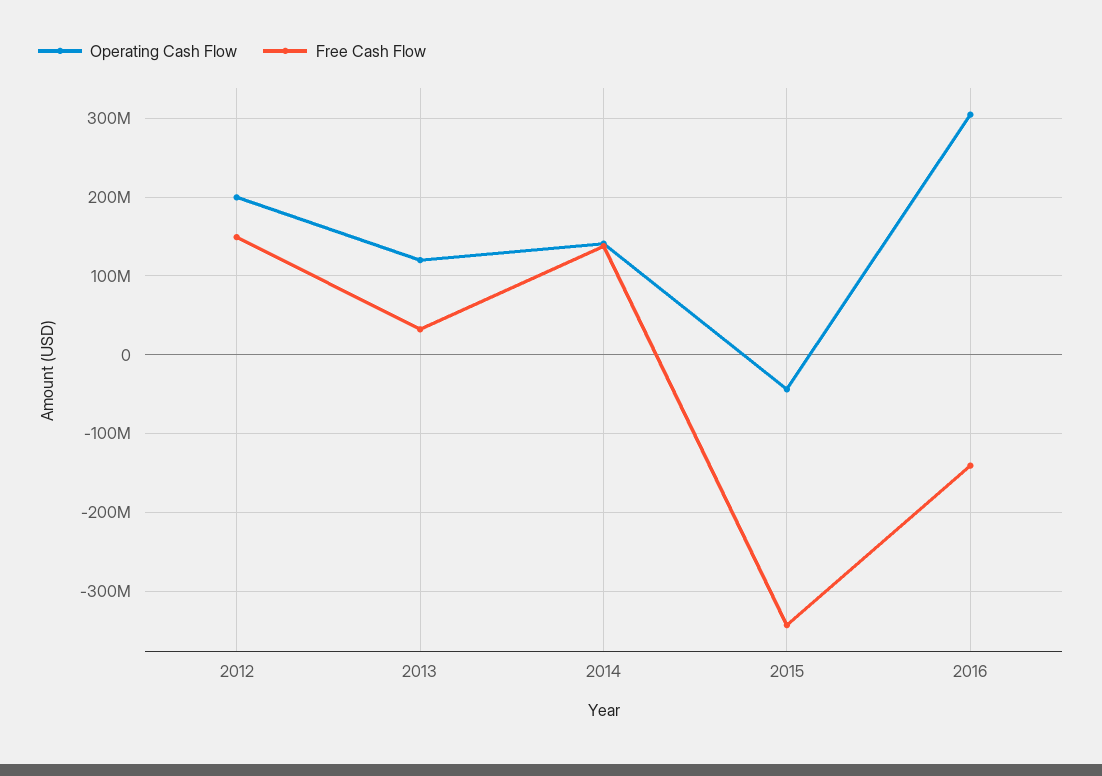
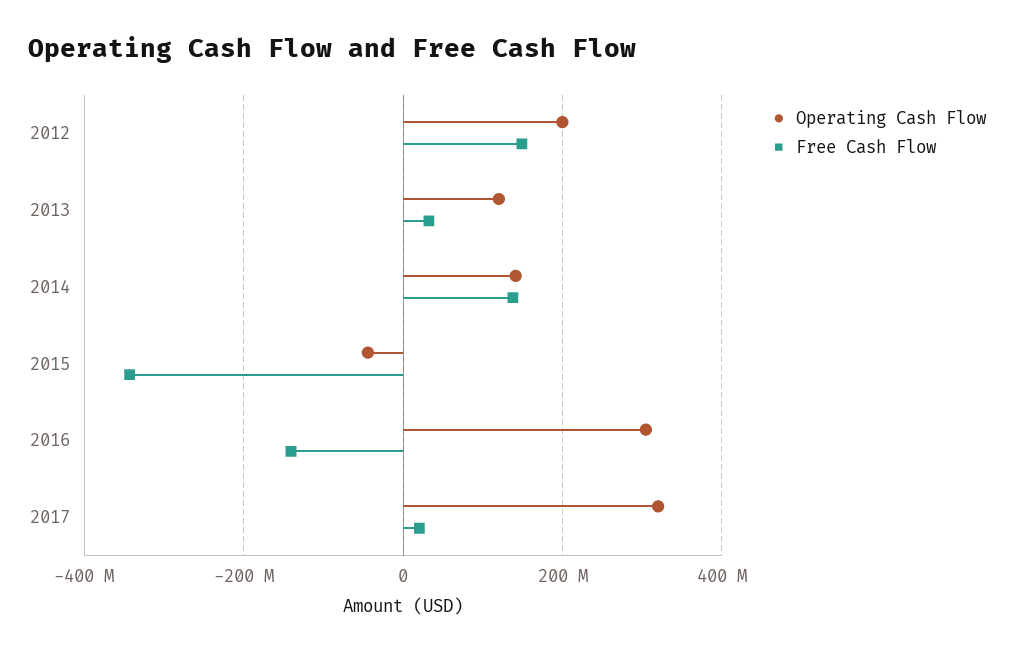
Operating Cash Flow, 2017: none -> 320000000
Free Cash Flow, 2017: none -> 20000000

